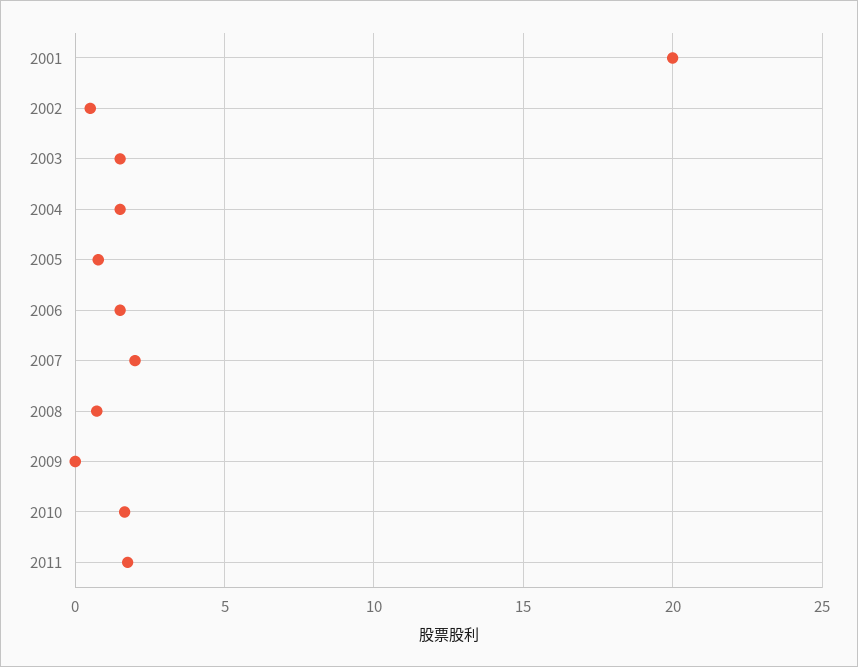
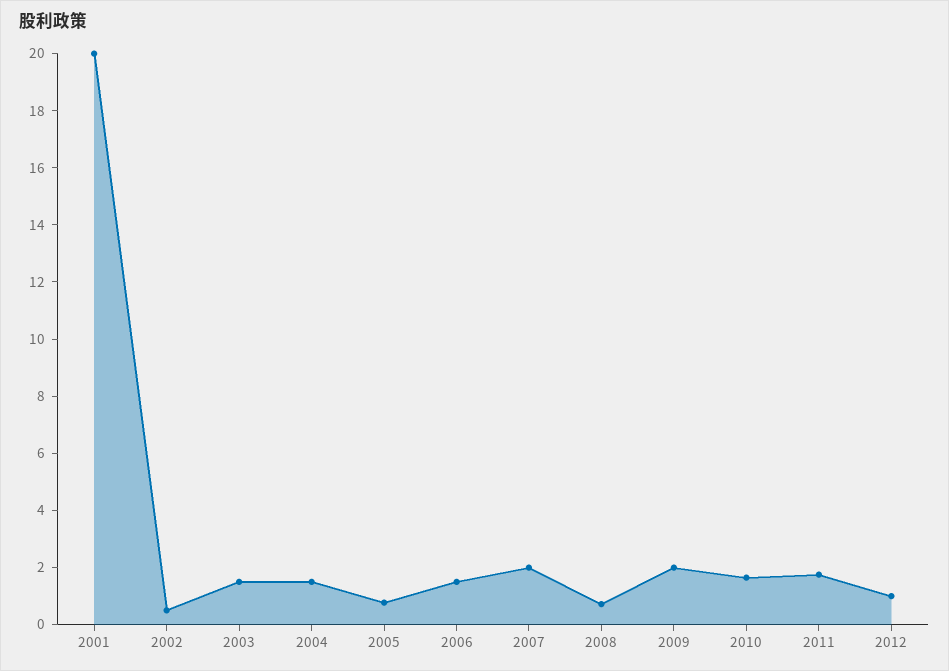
2009: 0 -> 2
2012: none -> 1

